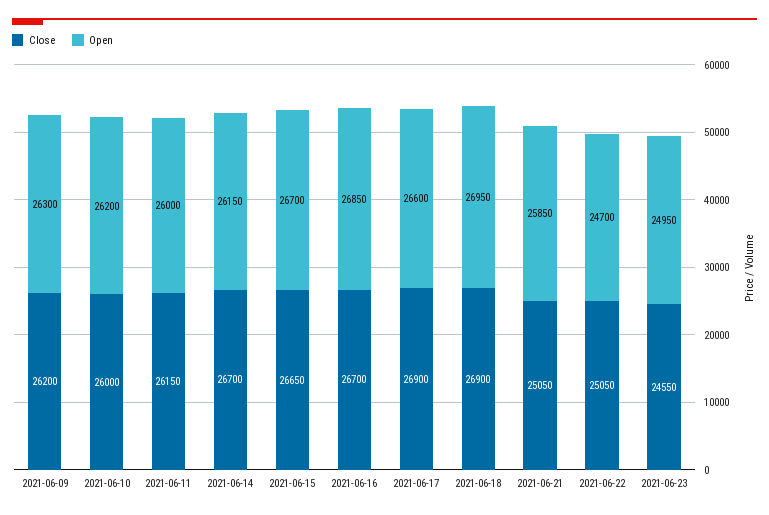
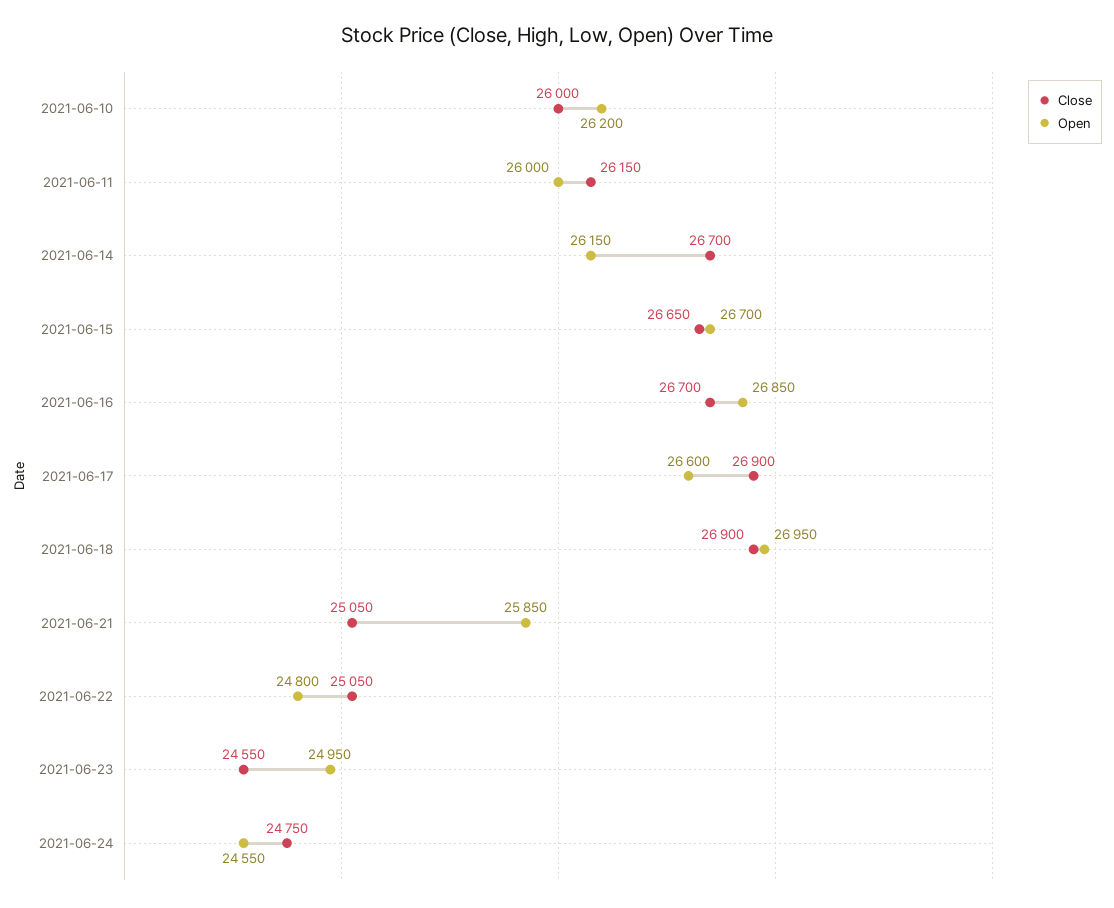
Close, 2021-06-09: 26200 -> none
Open, 2021-06-09: 26300 -> none
Open, 2021-06-22: 24700 -> 24800
Close, 2021-06-24: none -> 24750
Open, 2021-06-24: none -> 24550

